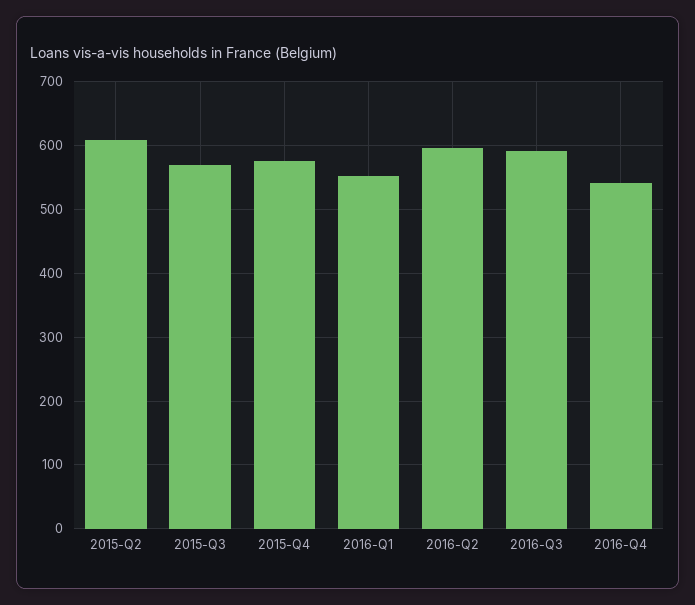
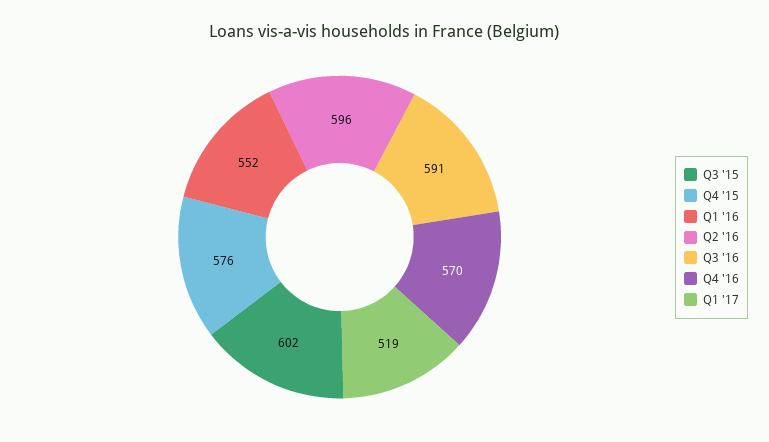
2015-Q2: 610 -> none
2015-Q3: 570 -> 602
2016-Q4: 540 -> 570
Q1 '17: none -> 519

